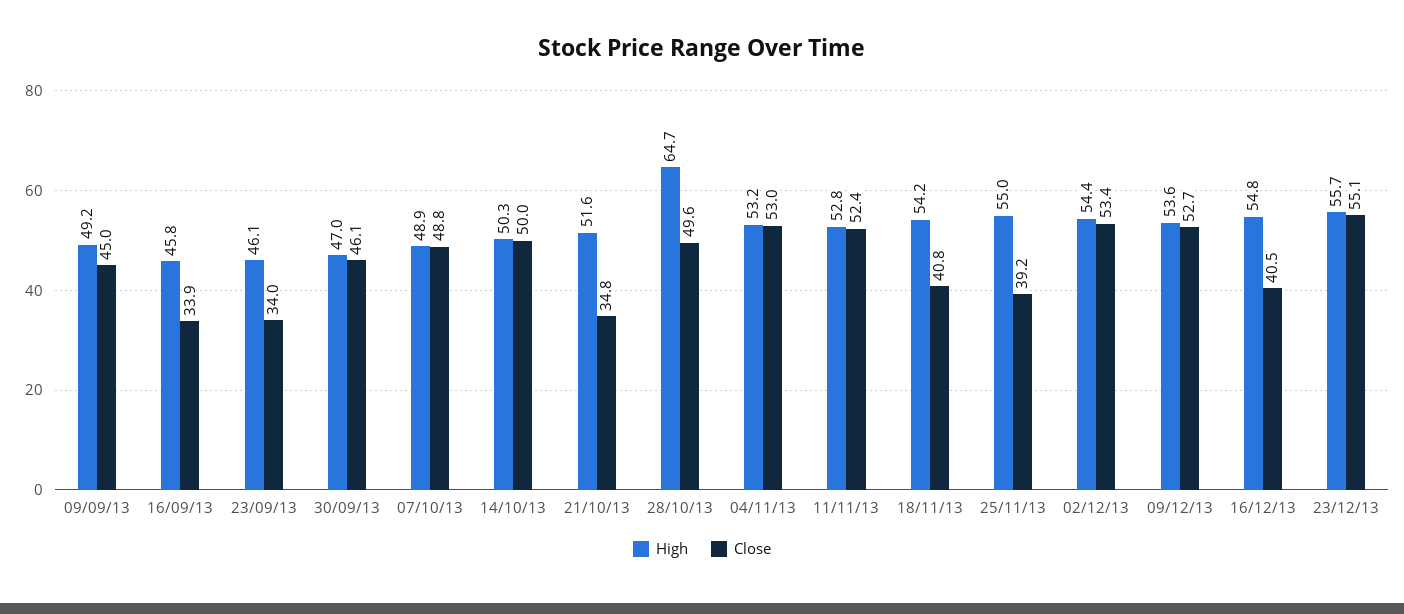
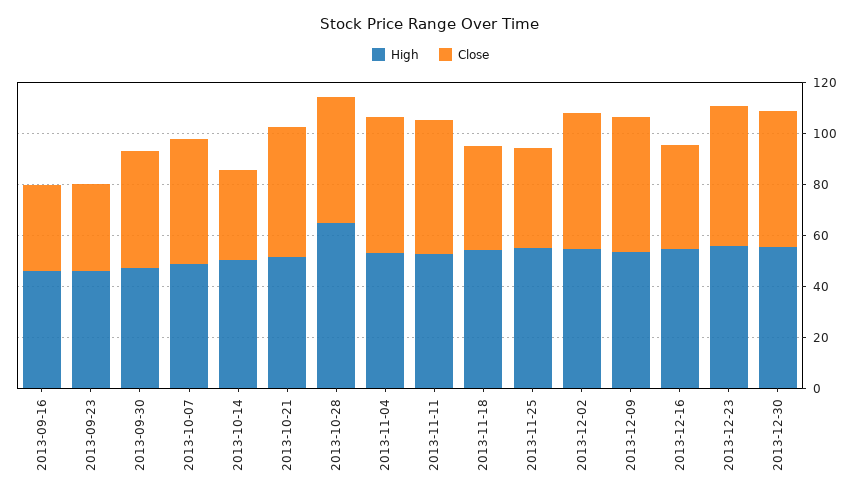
High, 09/09/13: 49.2 -> none
Close, 09/09/13: 45 -> none
Close, 14/10/13: 50 -> 35
Close, 21/10/13: 34.8 -> 50
High, 2013-12-30: none -> 55
Close, 2013-12-30: none -> 55

